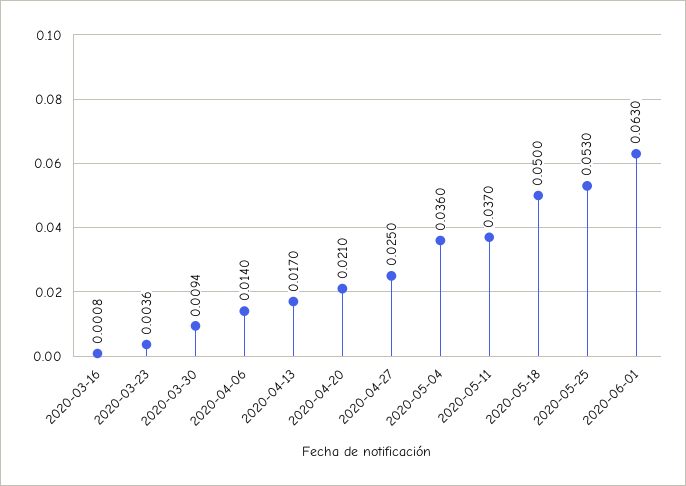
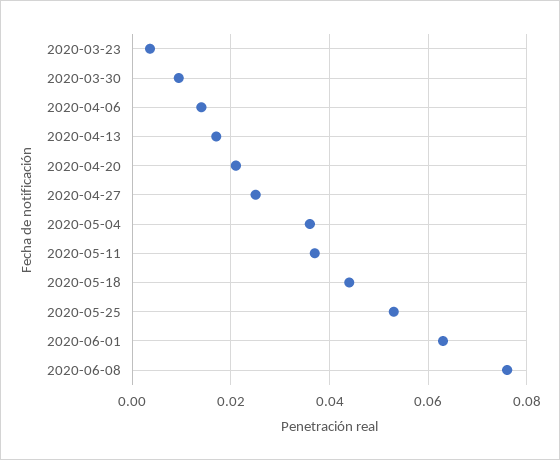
2020-03-16: 0.0008 -> none
2020-05-18: 0.05 -> 0.044
2020-06-08: none -> 0.076

